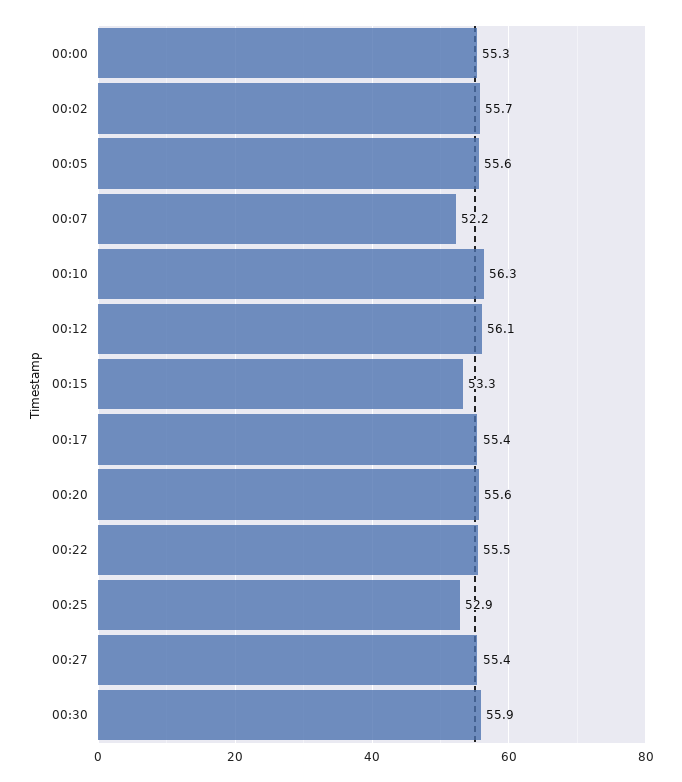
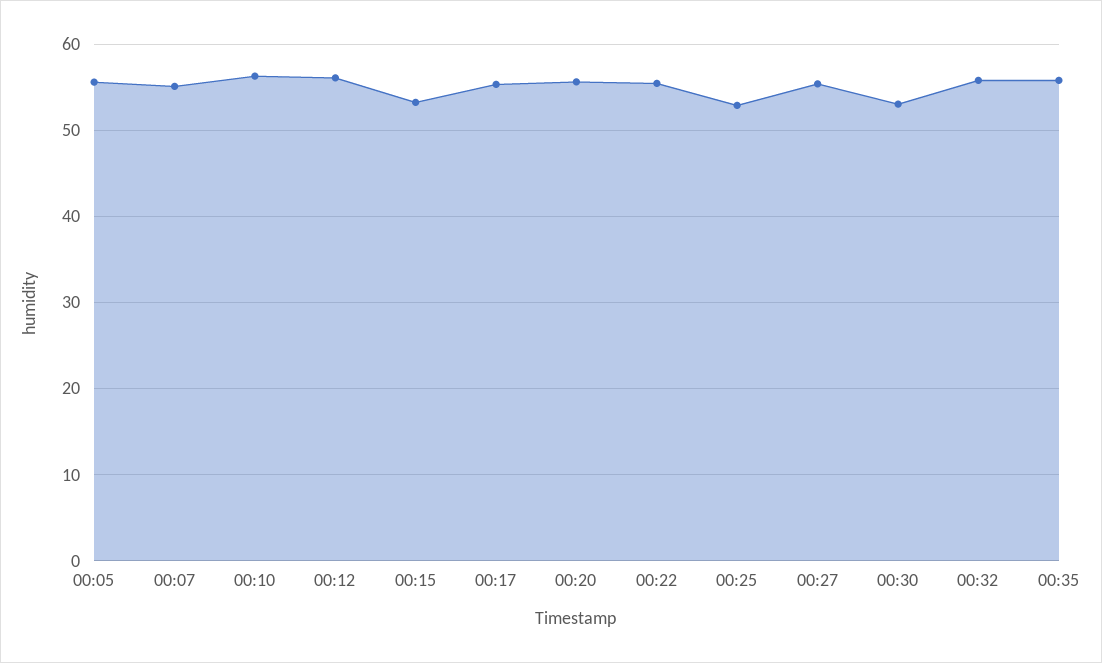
00:00: 55.3 -> none
00:02: 55.7 -> none
00:07: 52.2 -> 55
00:30: 55.9 -> 53
00:32: none -> 56
00:35: none -> 56

